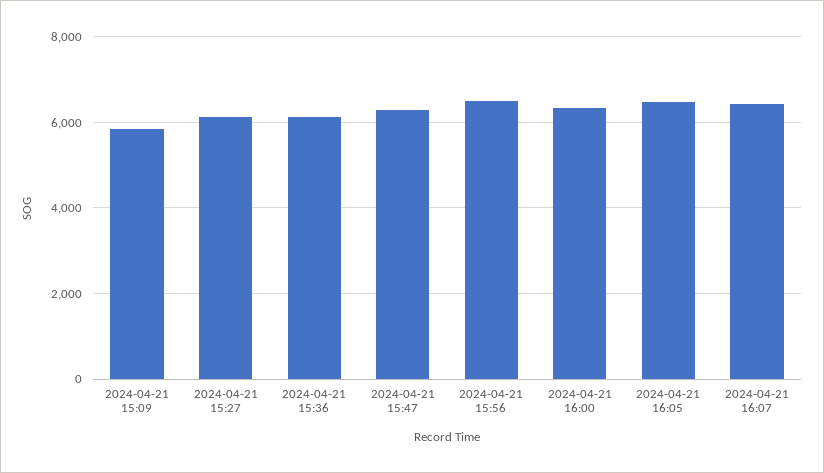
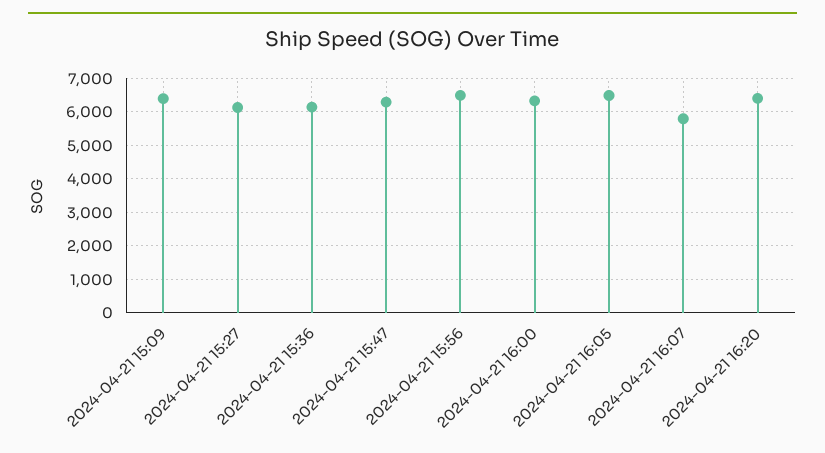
2024-04-21 15:09: 5800 -> 6400
2024-04-21 16:07: 6400 -> 5800
2024-04-21 16:20: none -> 6400

